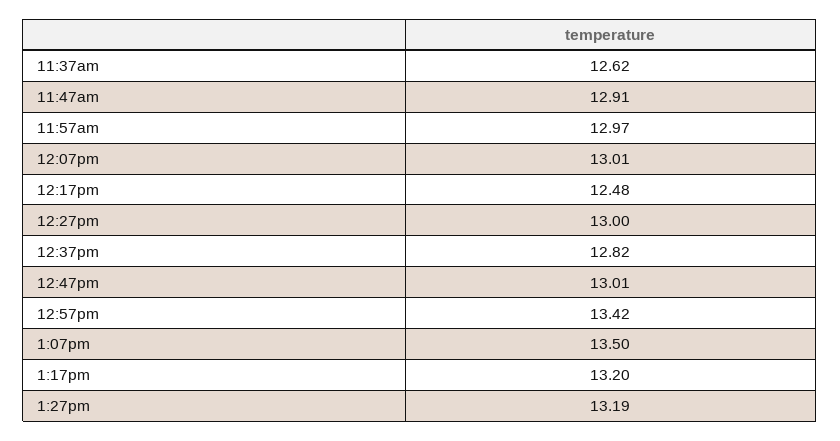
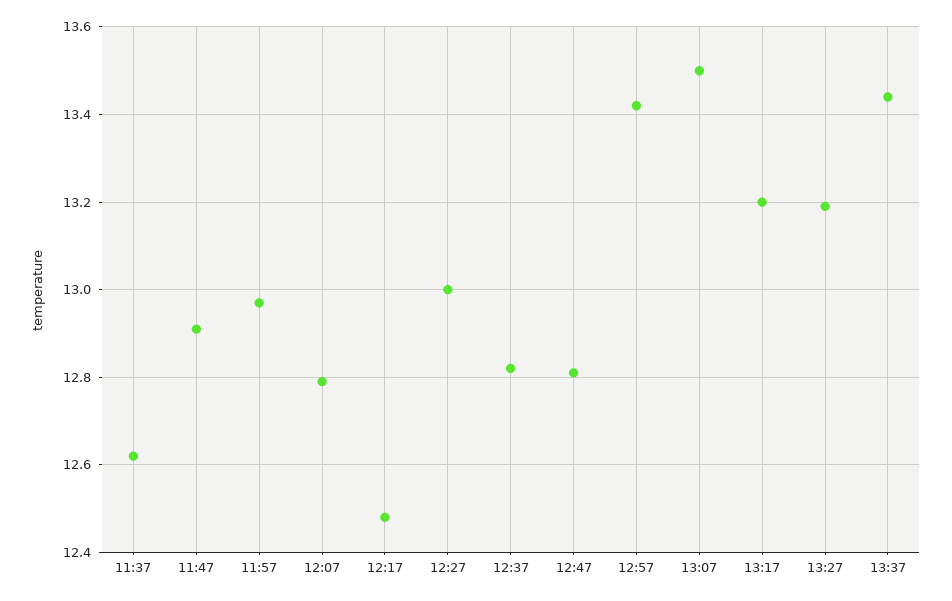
12:07pm: 13.01 -> 12.8
12:47pm: 13.01 -> 12.8
13:37: none -> 13.45

